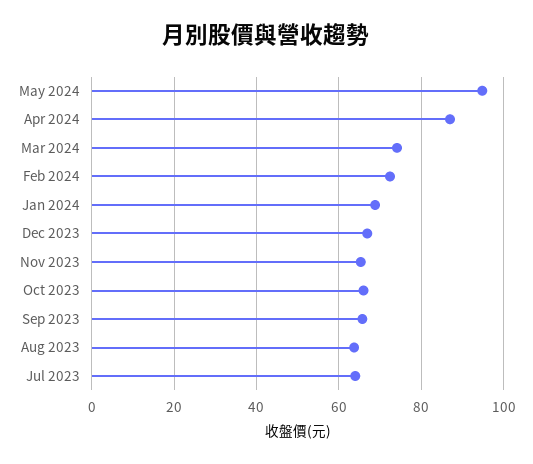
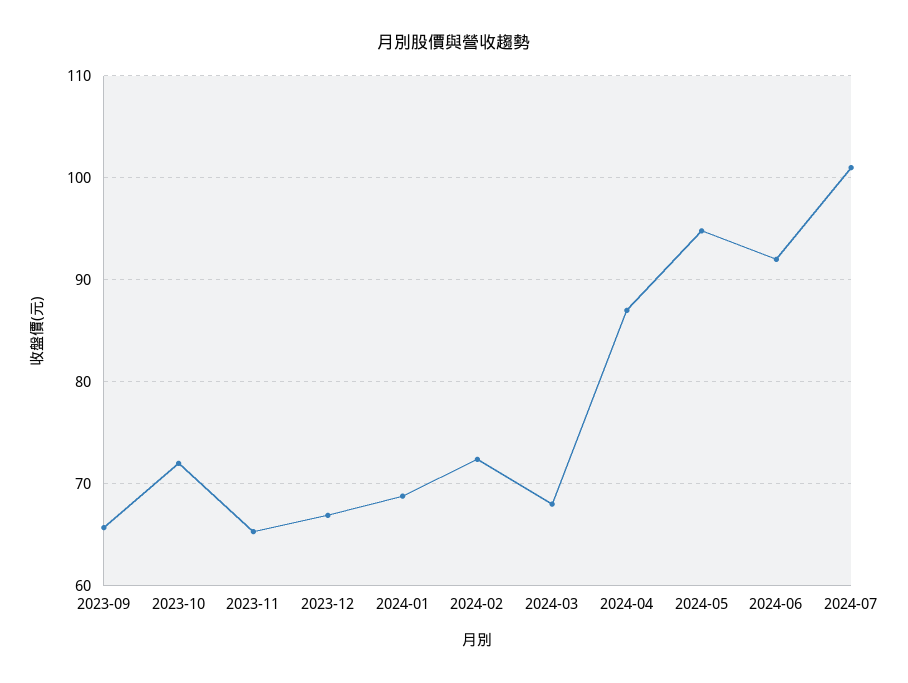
Mar 2024: 74 -> 68
Oct 2023: 66 -> 72
Aug 2023: 64 -> none
Jul 2023: 64 -> none
2024-06: none -> 92
2024-07: none -> 101

